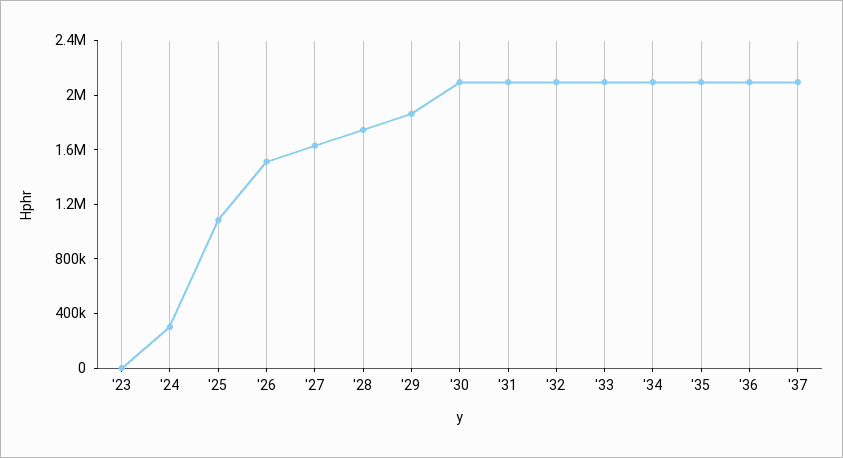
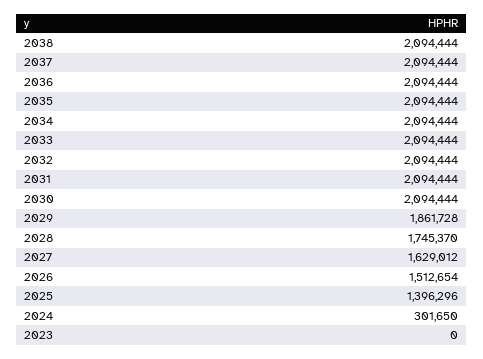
'25: 1100000 -> 1396296
2038: none -> 2094444

